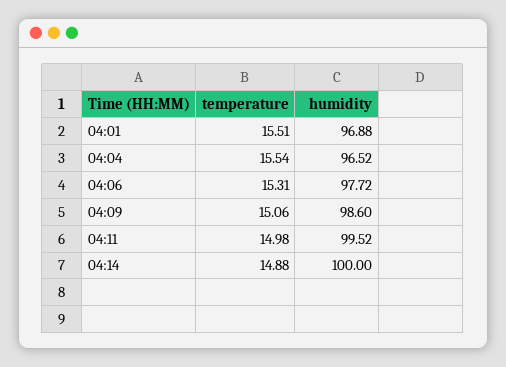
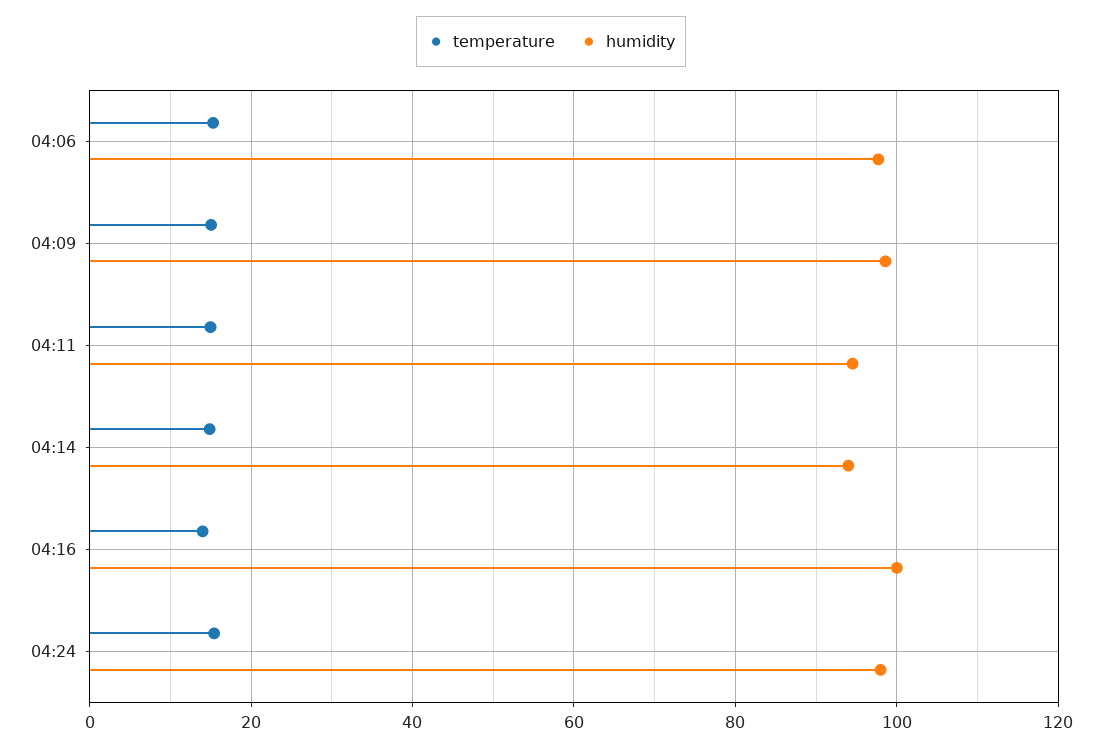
temperature, 04:01: 15.51 -> none
humidity, 04:01: 96.88 -> none
temperature, 04:04: 15.54 -> none
humidity, 04:04: 96.52 -> none
humidity, 04:11: 99.52 -> 94
humidity, 04:14: 100 -> 94
temperature, 04:16: none -> 14
humidity, 04:16: none -> 100
temperature, 04:24: none -> 16
humidity, 04:24: none -> 98

